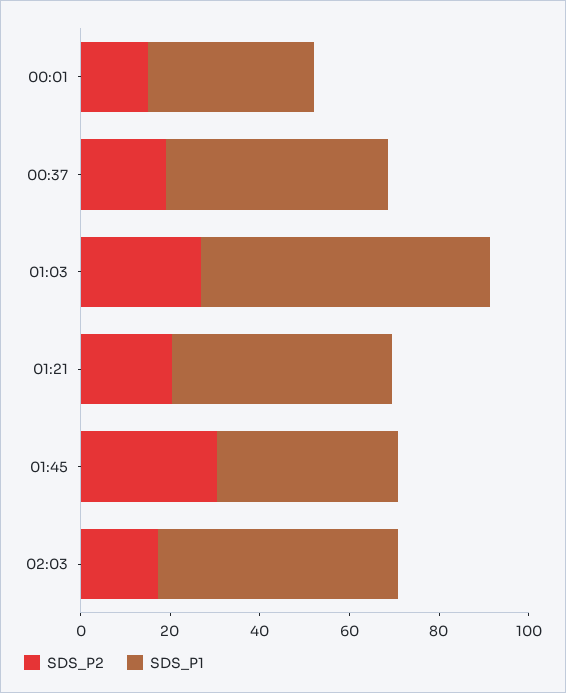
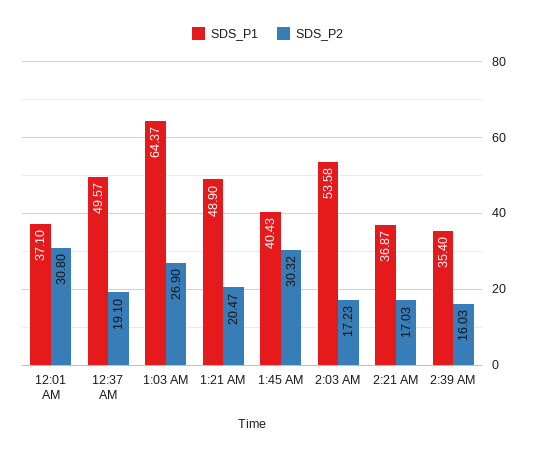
SDS_P2, 00:01: 15 -> 30.8
SDS_P1, 2:21 AM: none -> 36.87
SDS_P2, 2:21 AM: none -> 17.03
SDS_P1, 2:39 AM: none -> 35.4
SDS_P2, 2:39 AM: none -> 16.03

